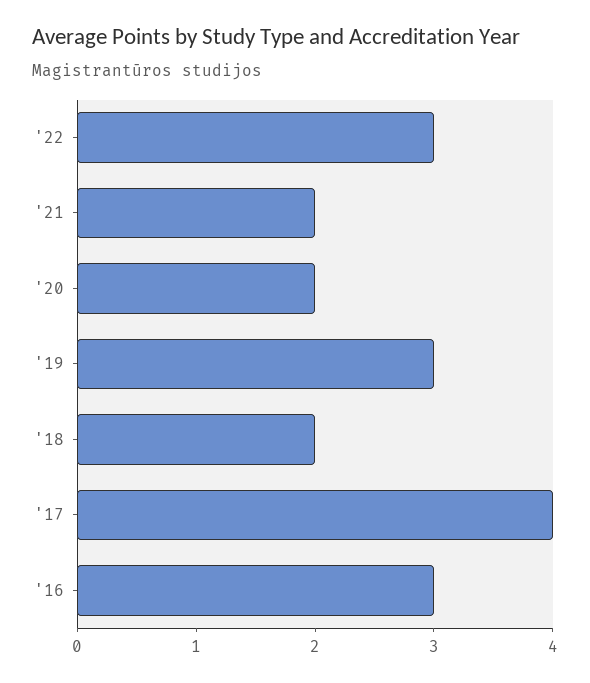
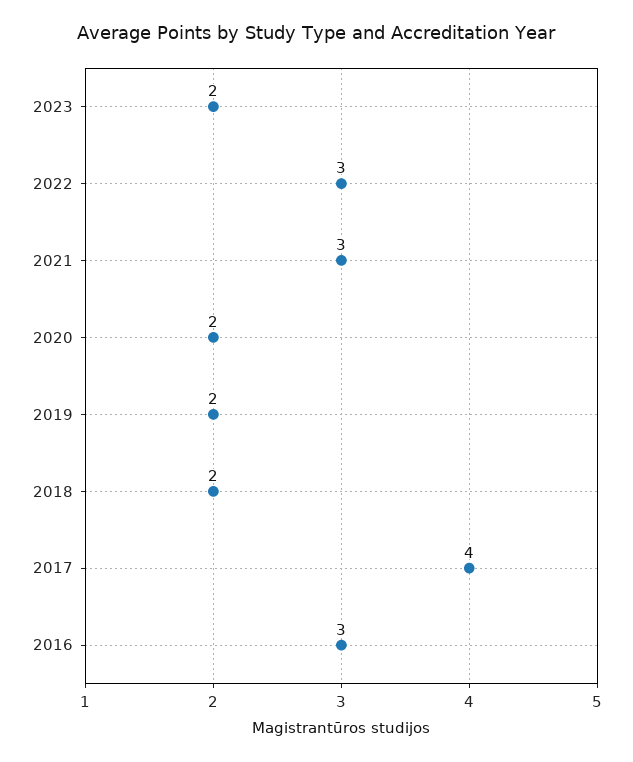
'21: 2 -> 3
'19: 3 -> 2
2023: none -> 2

